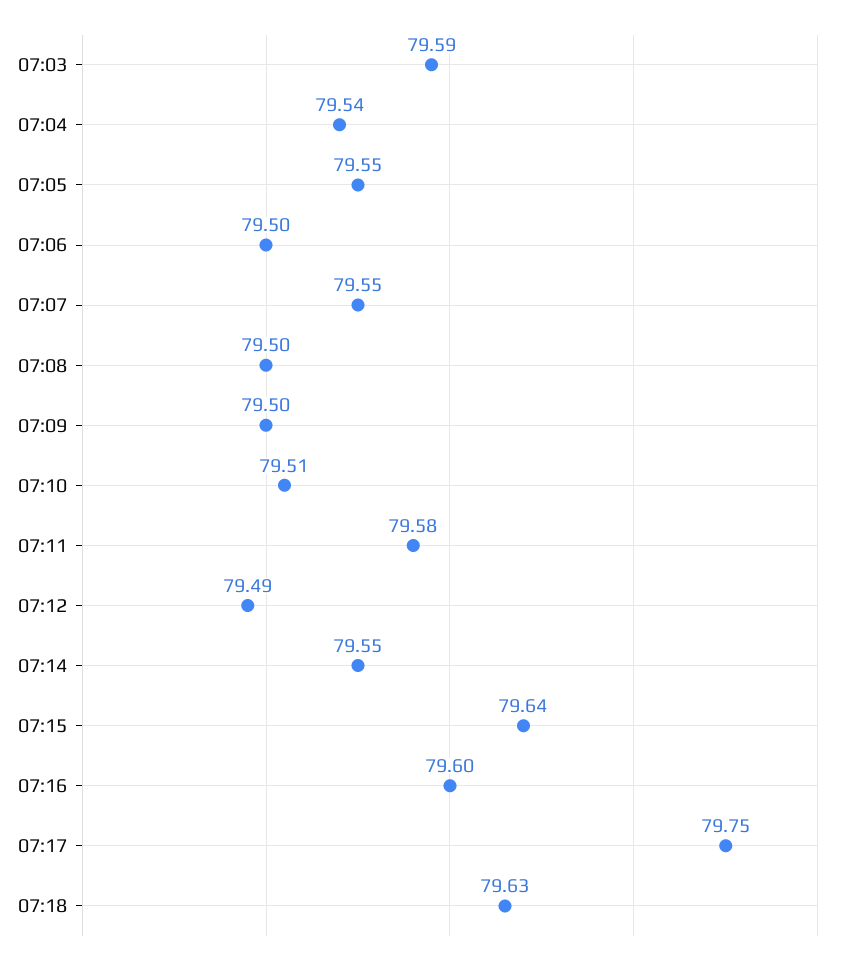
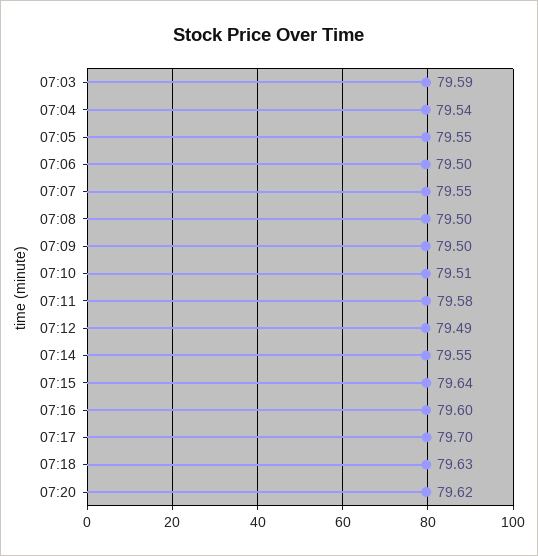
07:17: 79.75 -> 79.7
07:20: none -> 79.62

